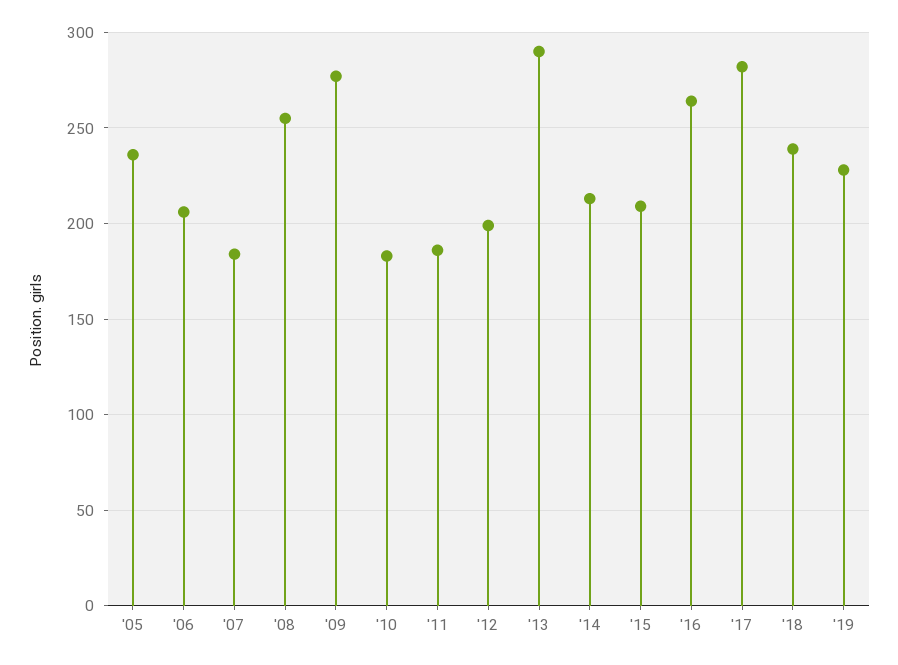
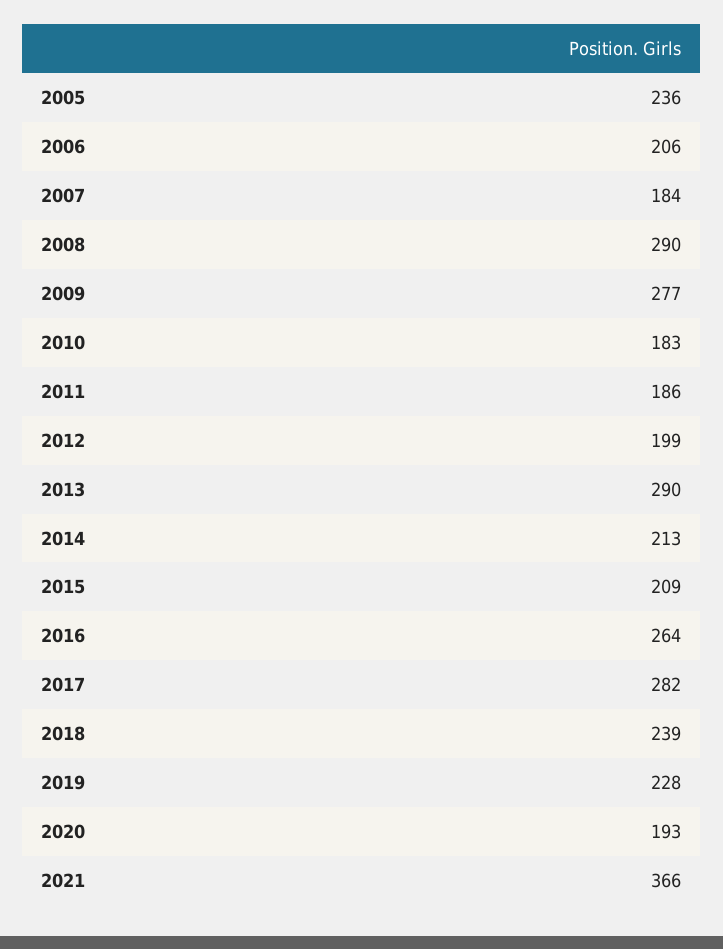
'08: 255 -> 290
2020: none -> 193
2021: none -> 366

